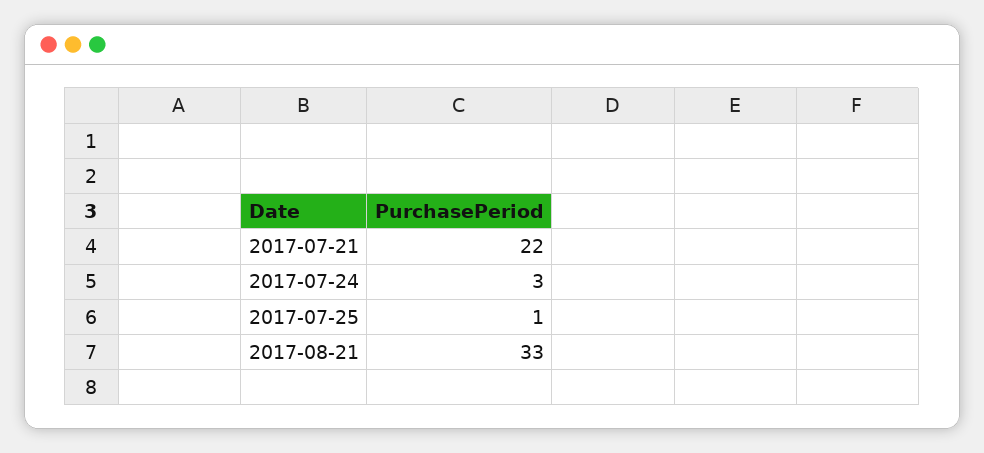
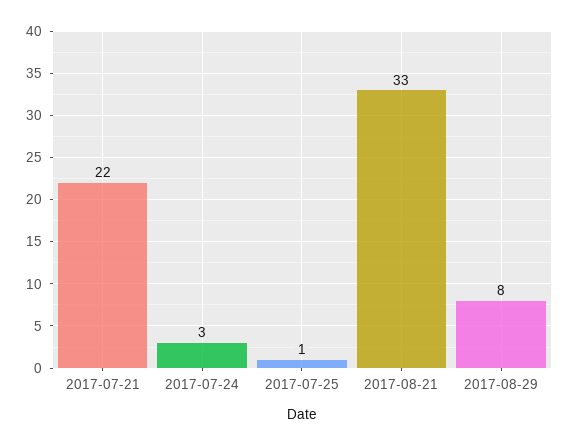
2017-08-29: none -> 8

